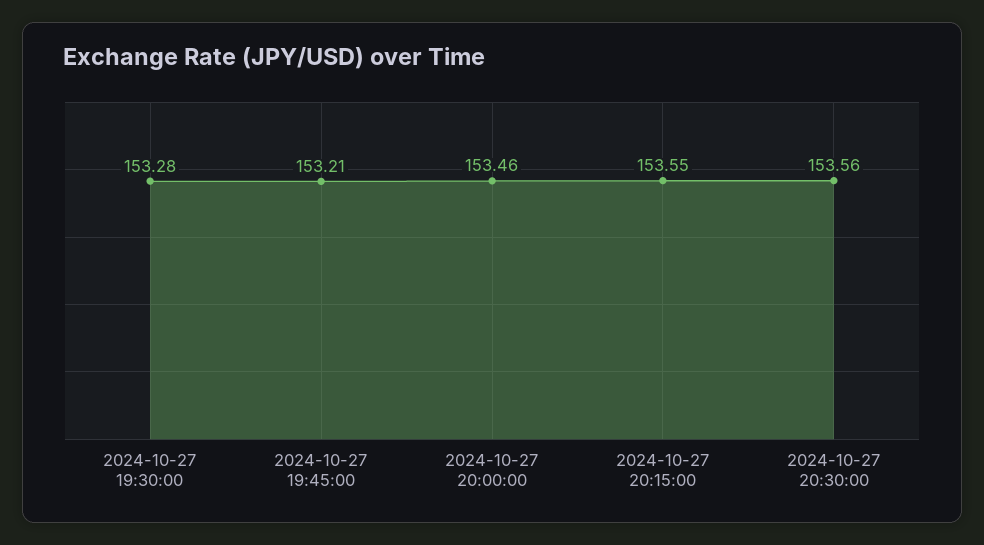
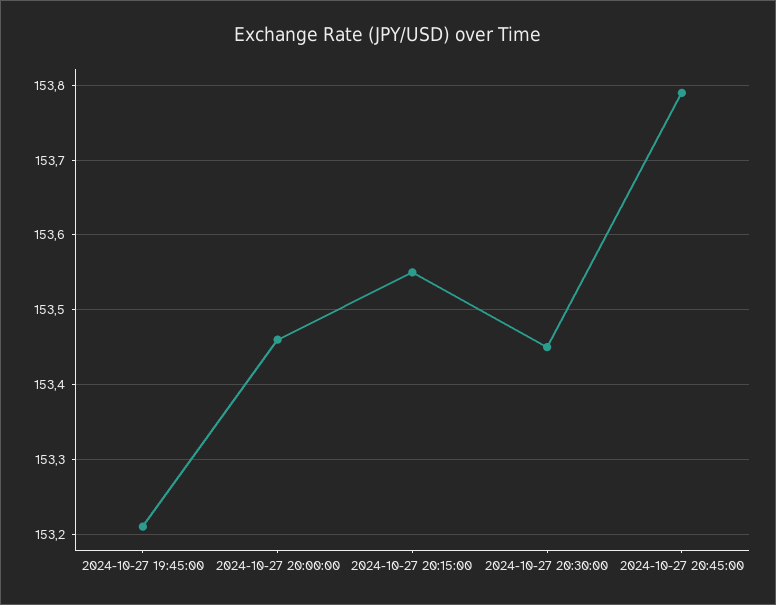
2024-10-27 19:30:00: 153.28 -> none
2024-10-27 20:30:00: 153.56 -> 153.45
2024-10-27 20:45:00: none -> 153.79

